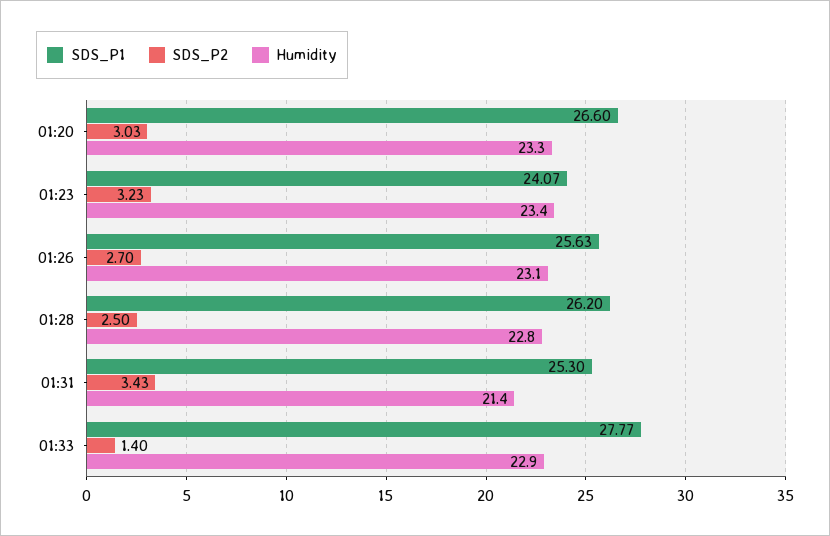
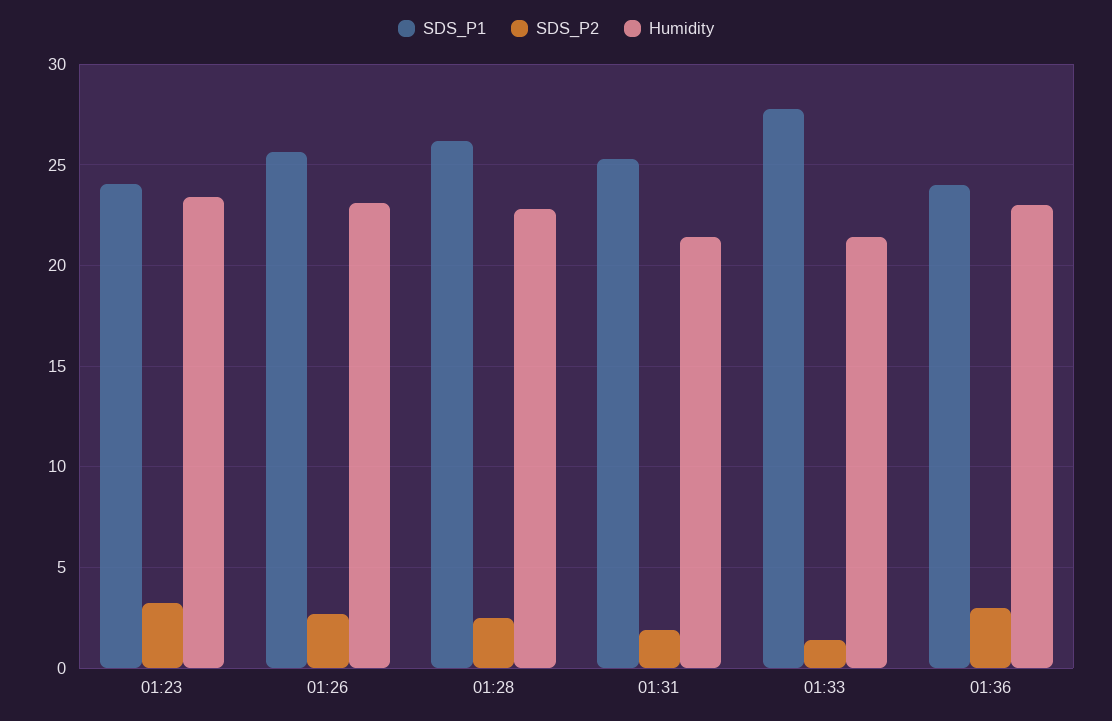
SDS_P1, 01:20: 26.6 -> none
SDS_P2, 01:20: 3.03 -> none
Humidity, 01:20: 23.3 -> none
SDS_P2, 01:31: 3.43 -> 2
Humidity, 01:33: 22.9 -> 21.5
SDS_P1, 01:36: none -> 24
SDS_P2, 01:36: none -> 3
Humidity, 01:36: none -> 23

